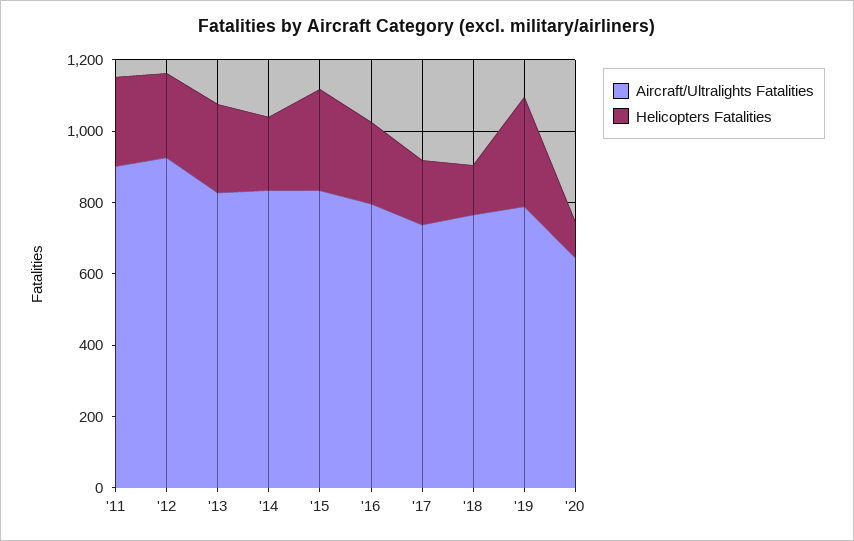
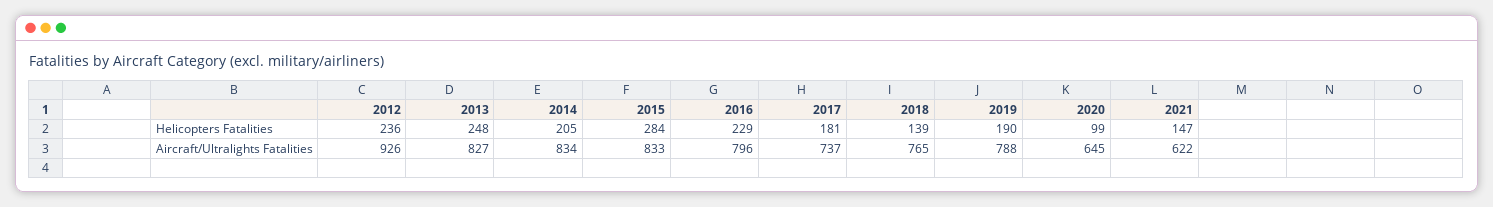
Aircraft/Ultralights Fatalities, '11: 900 -> none
Helicopters Fatalities, '11: 250 -> none
Helicopters Fatalities, '19: 300 -> 190
Helicopters Fatalities, 2021: none -> 147
Aircraft/Ultralights Fatalities, 2021: none -> 622

